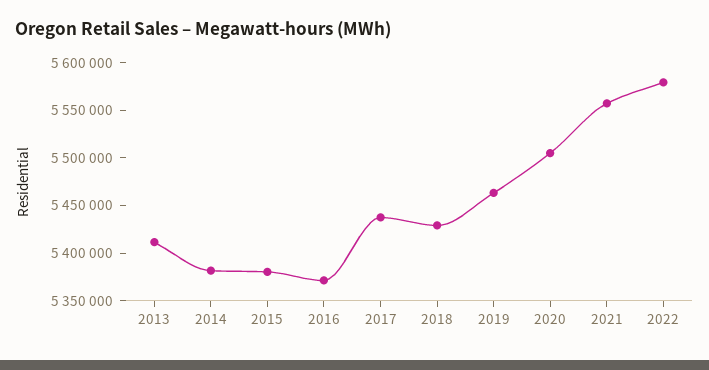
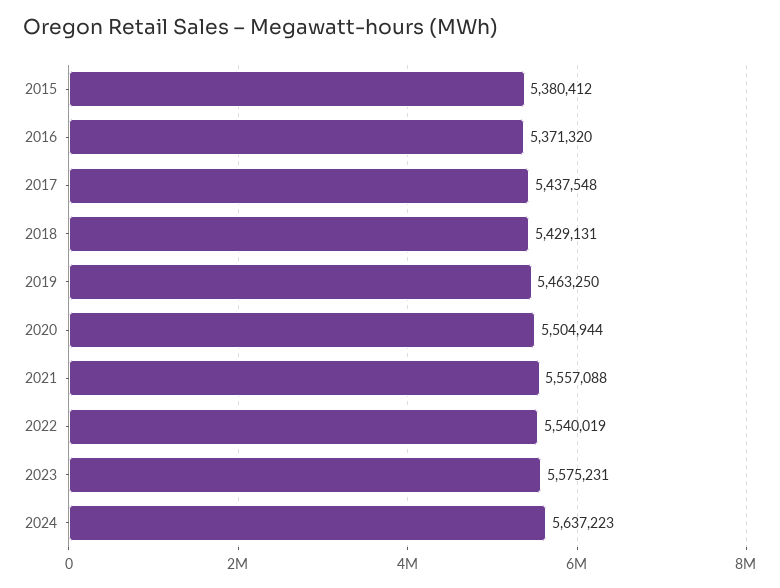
2013: 5410000 -> none
2014: 5380000 -> none
2022: 5580000 -> 5540019
2023: none -> 5575231
2024: none -> 5637223

